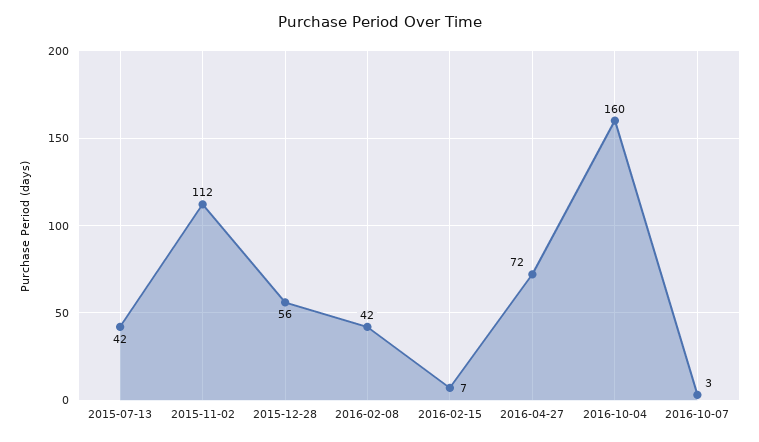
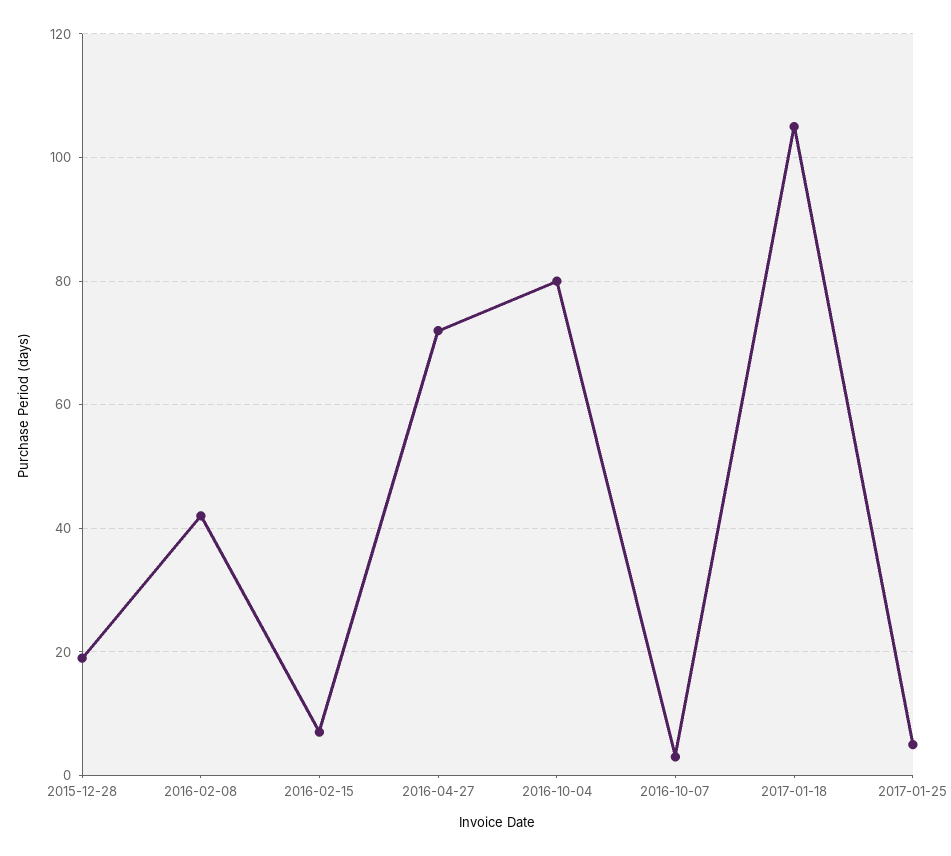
2015-07-13: 42 -> none
2015-11-02: 112 -> none
2015-12-28: 56 -> 20
2016-10-04: 160 -> 80
2017-01-18: none -> 105
2017-01-25: none -> 5

